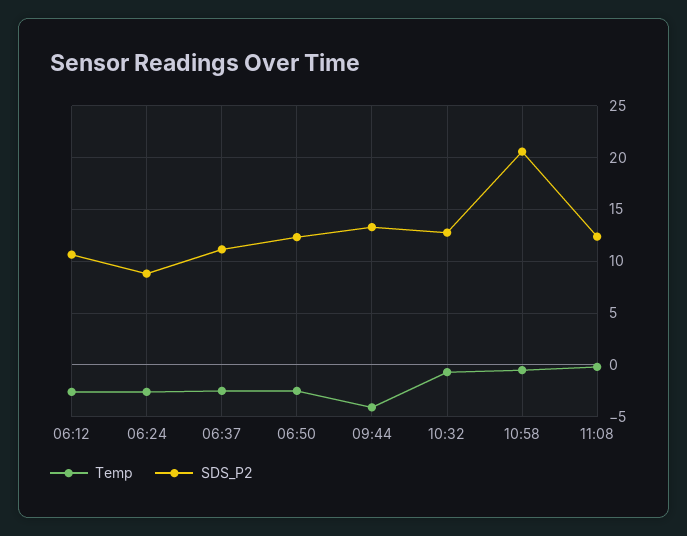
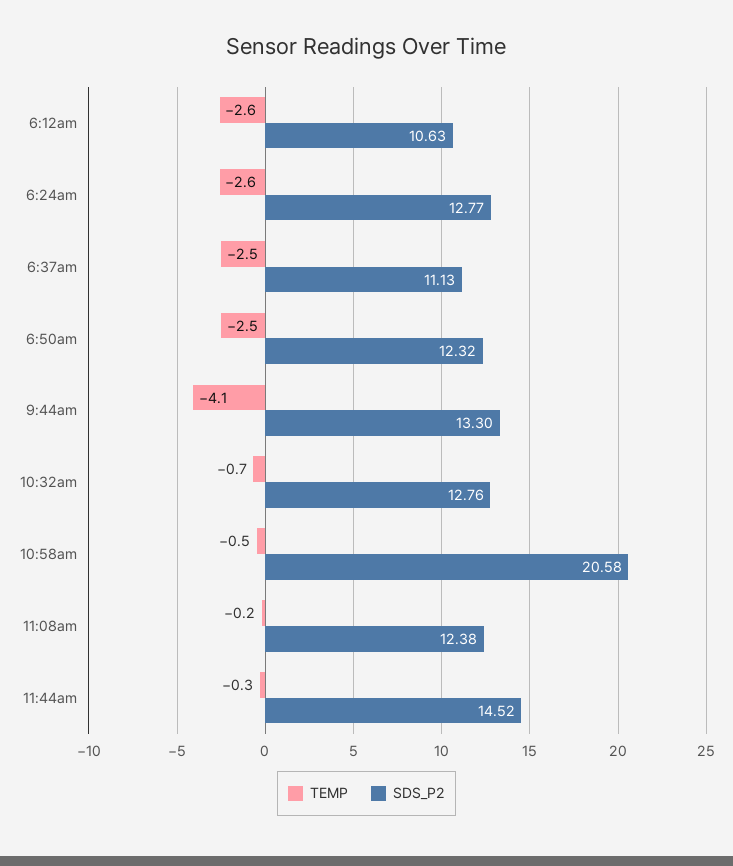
SDS_P2, 06:24: 9 -> 12.77
Temp, 11:44am: none -> -0.3
SDS_P2, 11:44am: none -> 14.52

